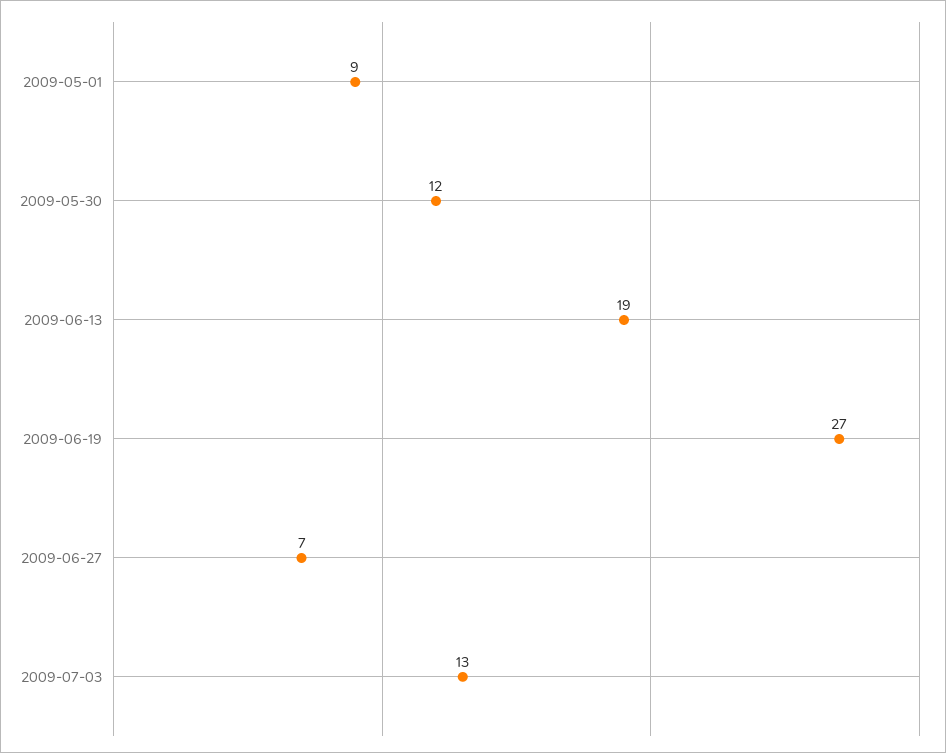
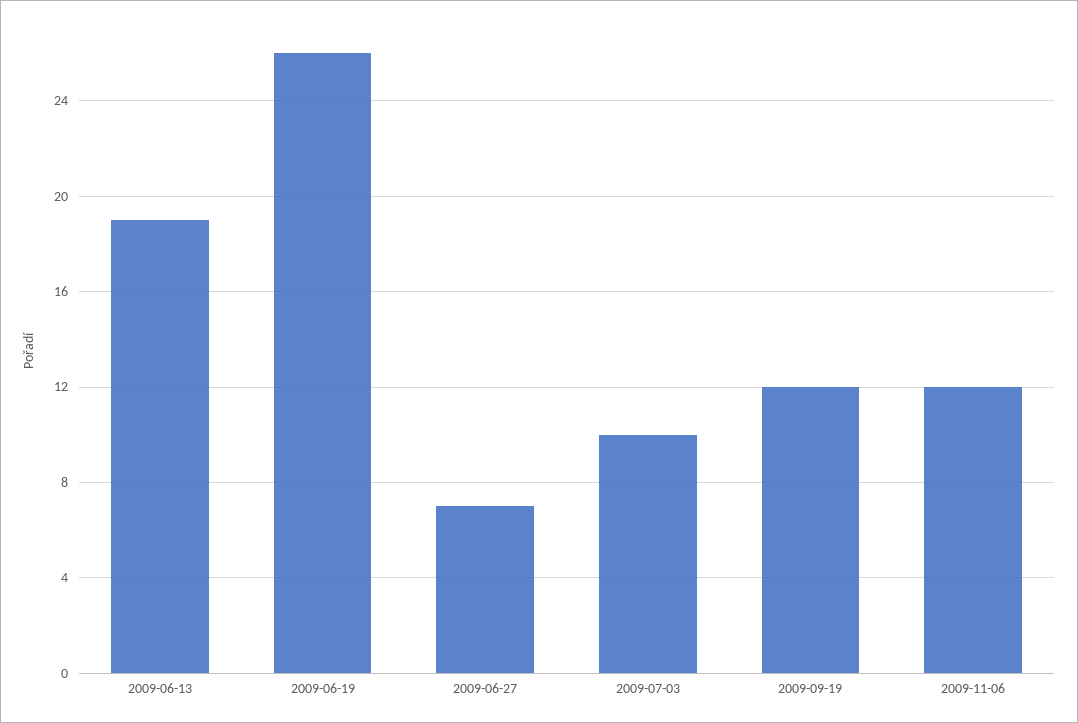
2009-05-01: 9 -> none
2009-05-30: 12 -> none
2009-06-19: 27 -> 26
2009-07-03: 13 -> 10
2009-09-19: none -> 12
2009-11-06: none -> 12

